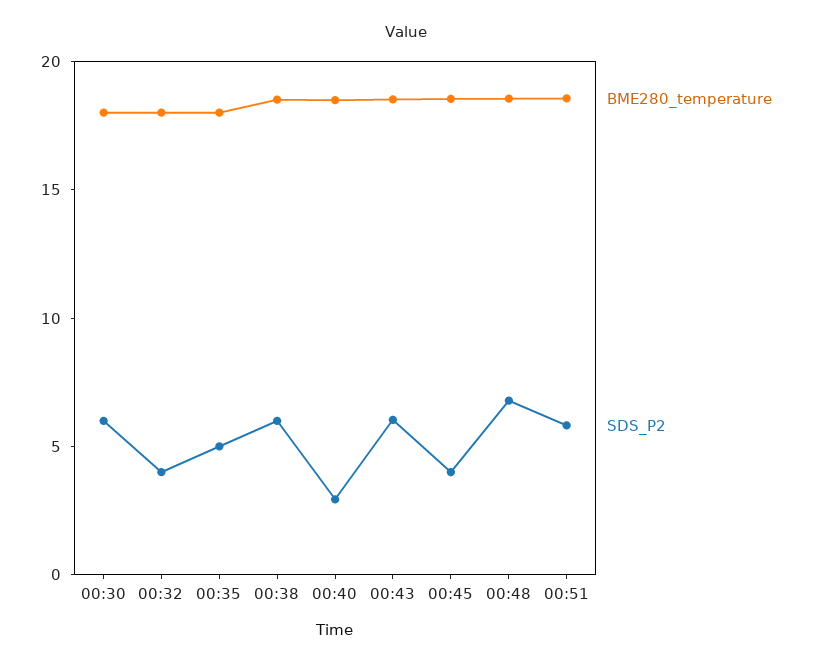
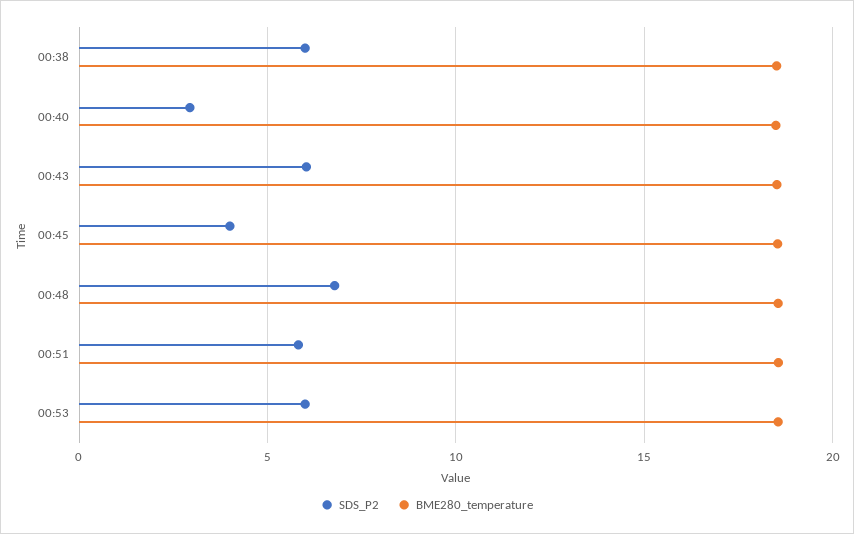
BME280_temperature, 00:30: 18 -> none
SDS_P2, 00:30: 6 -> none
BME280_temperature, 00:32: 18 -> none
SDS_P2, 00:32: 4 -> none
BME280_temperature, 00:35: 18 -> none
SDS_P2, 00:35: 5 -> none
SDS_P2, 00:53: none -> 6
BME280_temperature, 00:53: none -> 18.5

